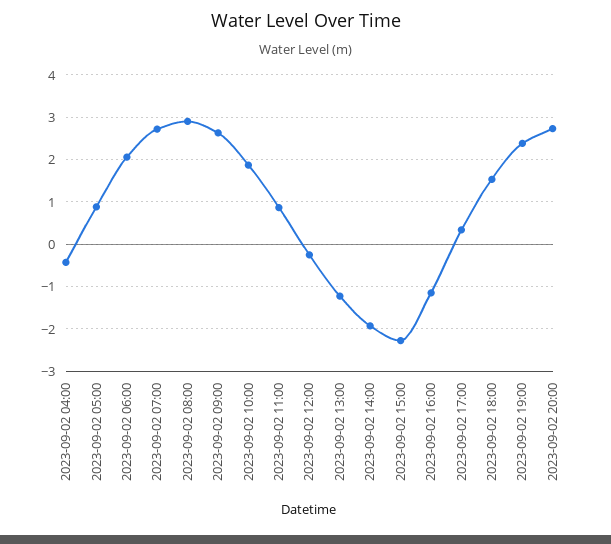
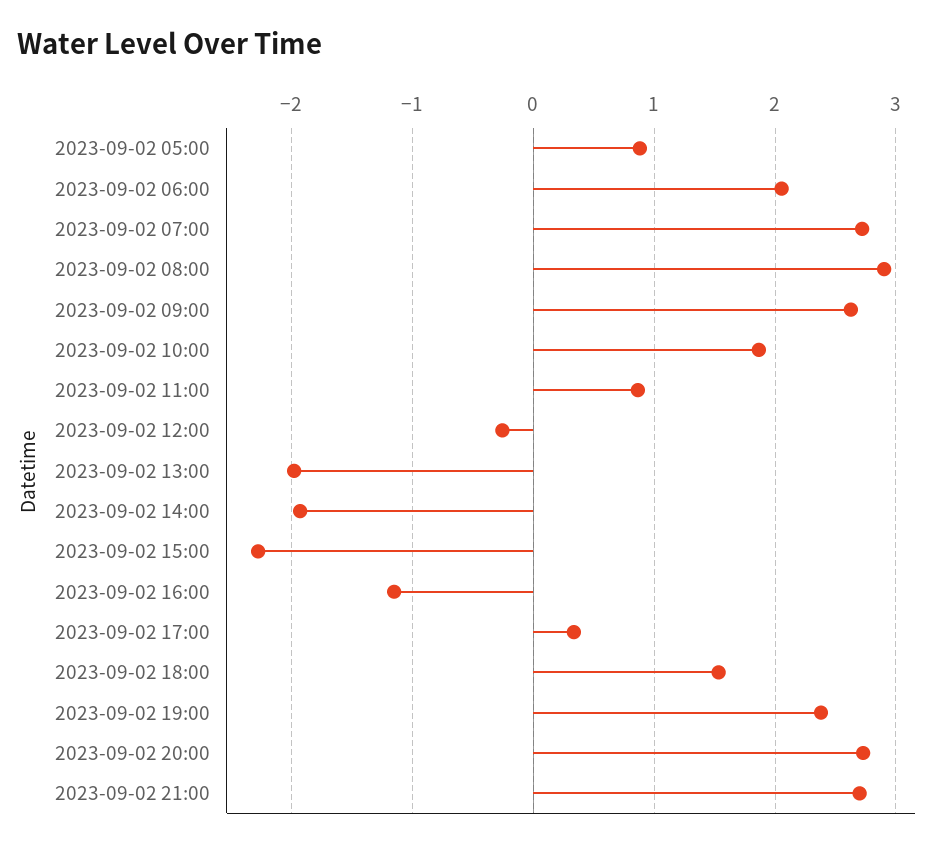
2023-09-02 04:00: -0.4 -> none
2023-09-02 13:00: -1.2 -> -2
2023-09-02 21:00: none -> 2.7

